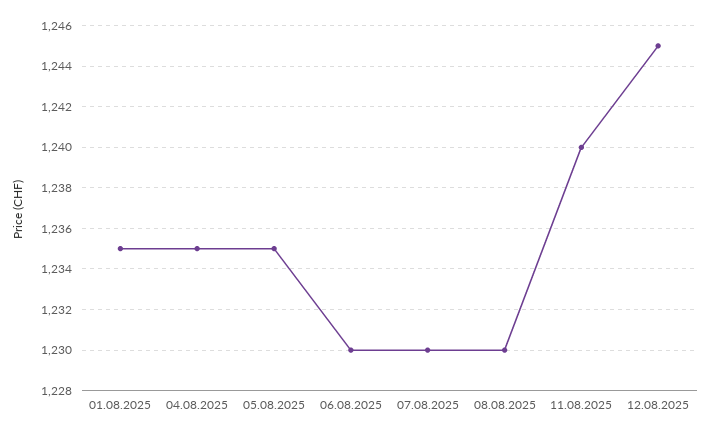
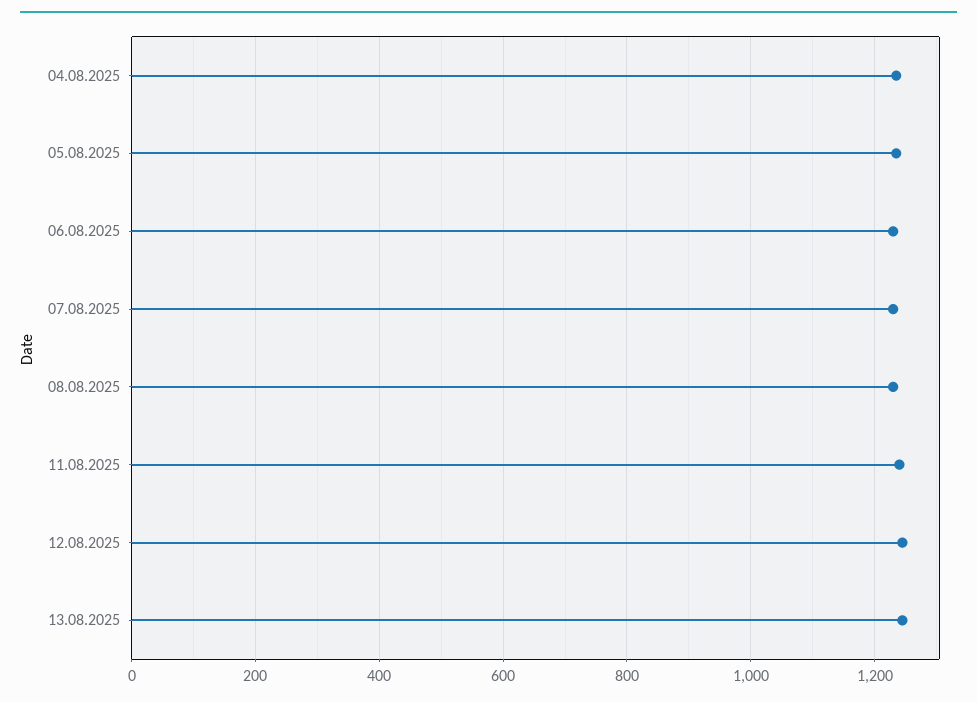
01.08.2025: 1235 -> none
13.08.2025: none -> 1240

